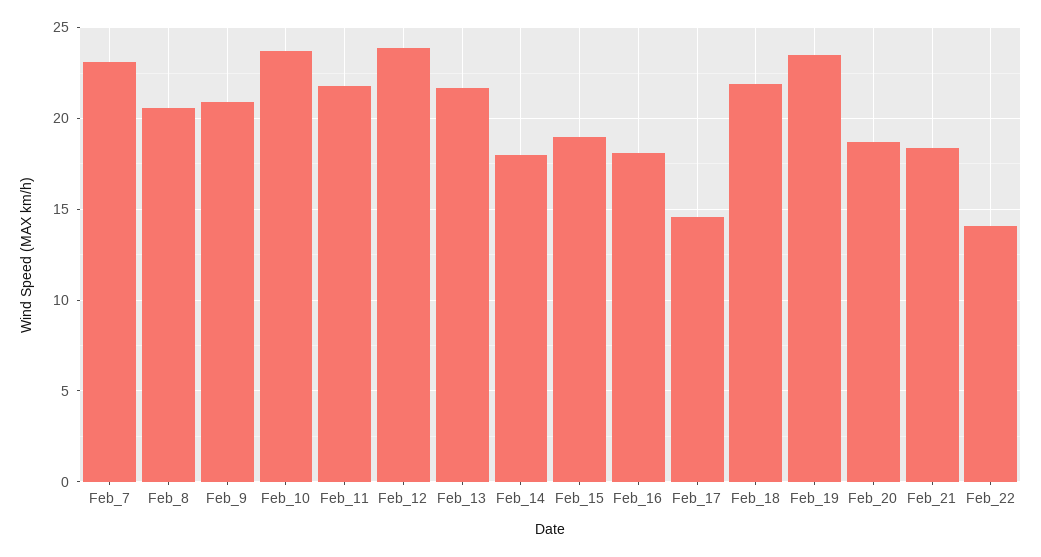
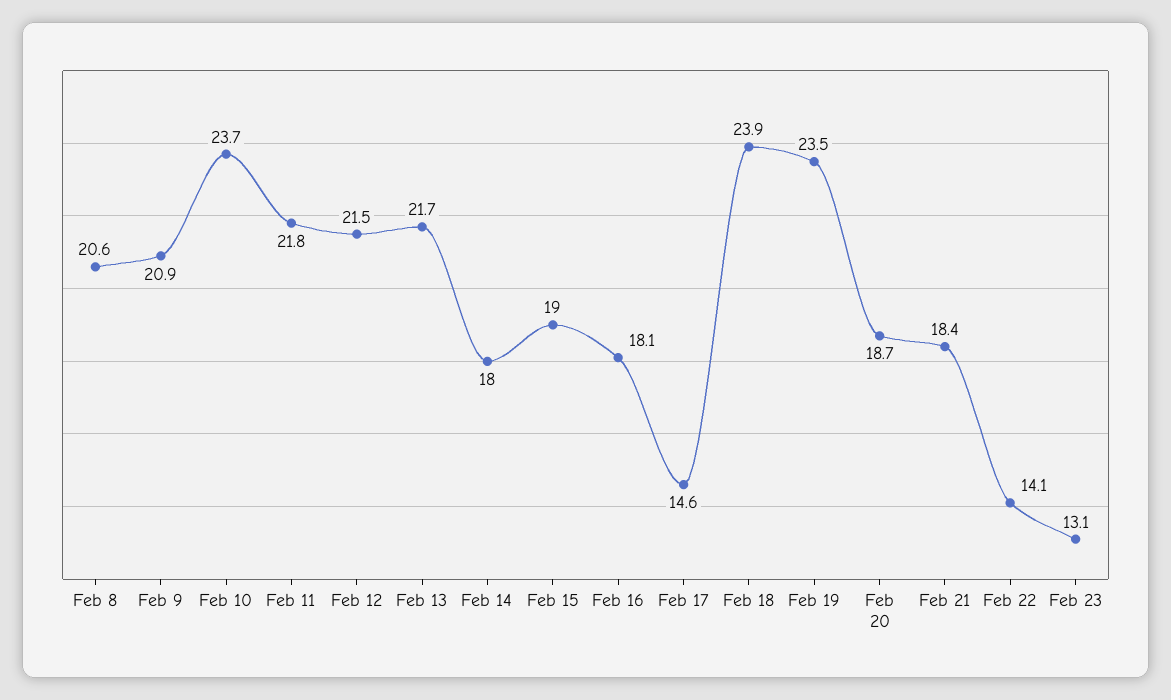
Feb_7: 23 -> none
Feb_12: 24 -> 21.5
Feb_18: 22 -> 23.9
Feb 23: none -> 13.1

